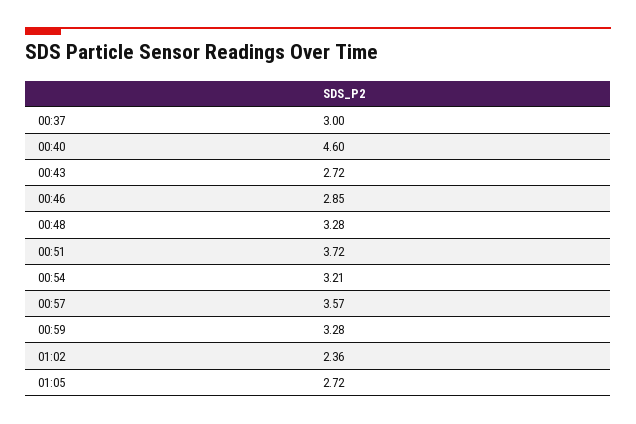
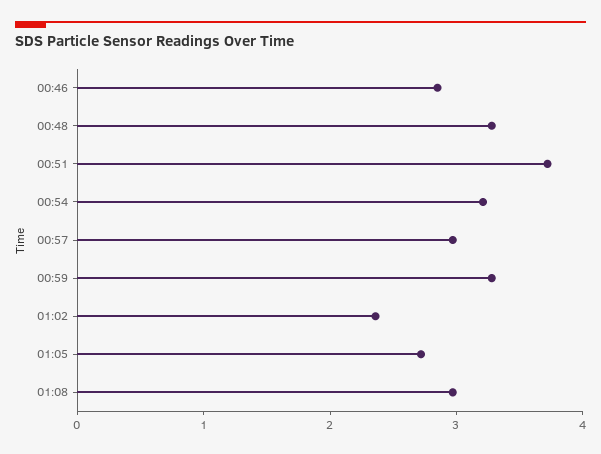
00:37: 3 -> none
00:40: 4.6 -> none
00:43: 2.72 -> none
00:57: 3.57 -> 3
01:08: none -> 3

